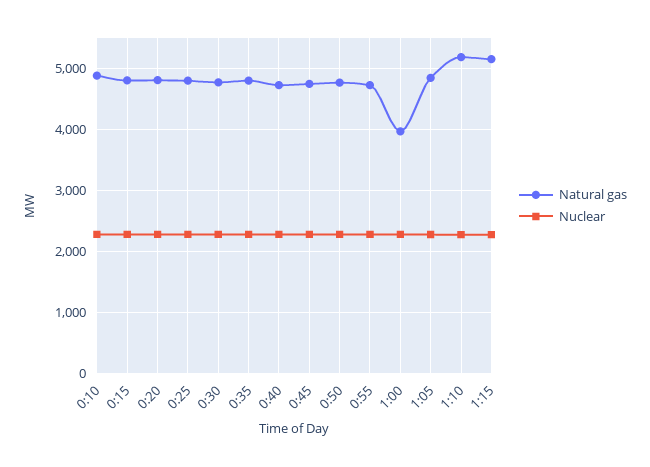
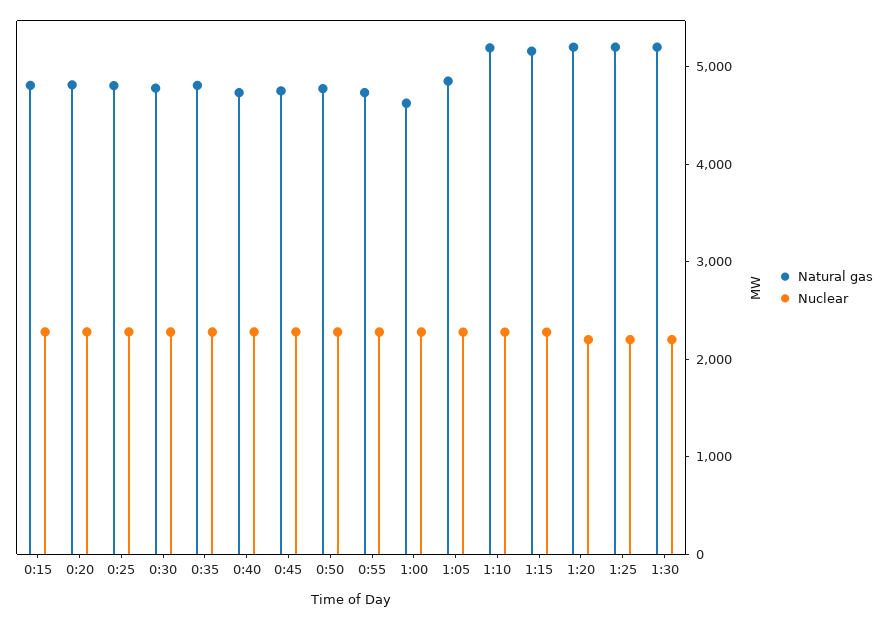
Natural gas, 0:10: 4900 -> none
Nuclear, 0:10: 2300 -> none
Natural gas, 1:00: 4000 -> 4600
Natural gas, 1:20: none -> 5200
Nuclear, 1:20: none -> 2200
Natural gas, 1:25: none -> 5200
Nuclear, 1:25: none -> 2200
Natural gas, 1:30: none -> 5200
Nuclear, 1:30: none -> 2200

